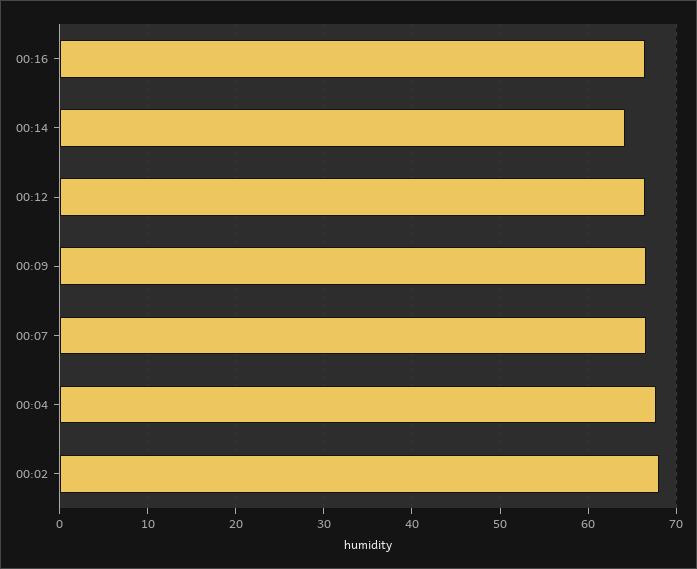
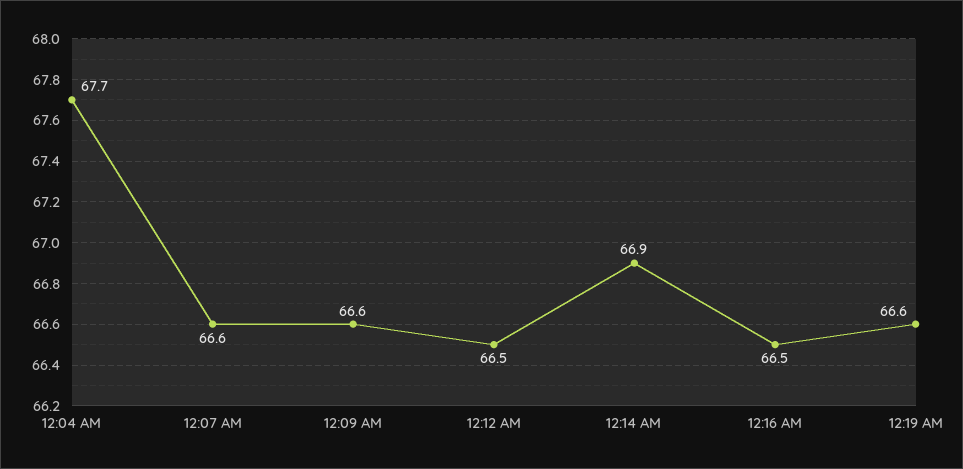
00:14: 64 -> 66.9
00:02: 68 -> none
12:19 AM: none -> 66.6

